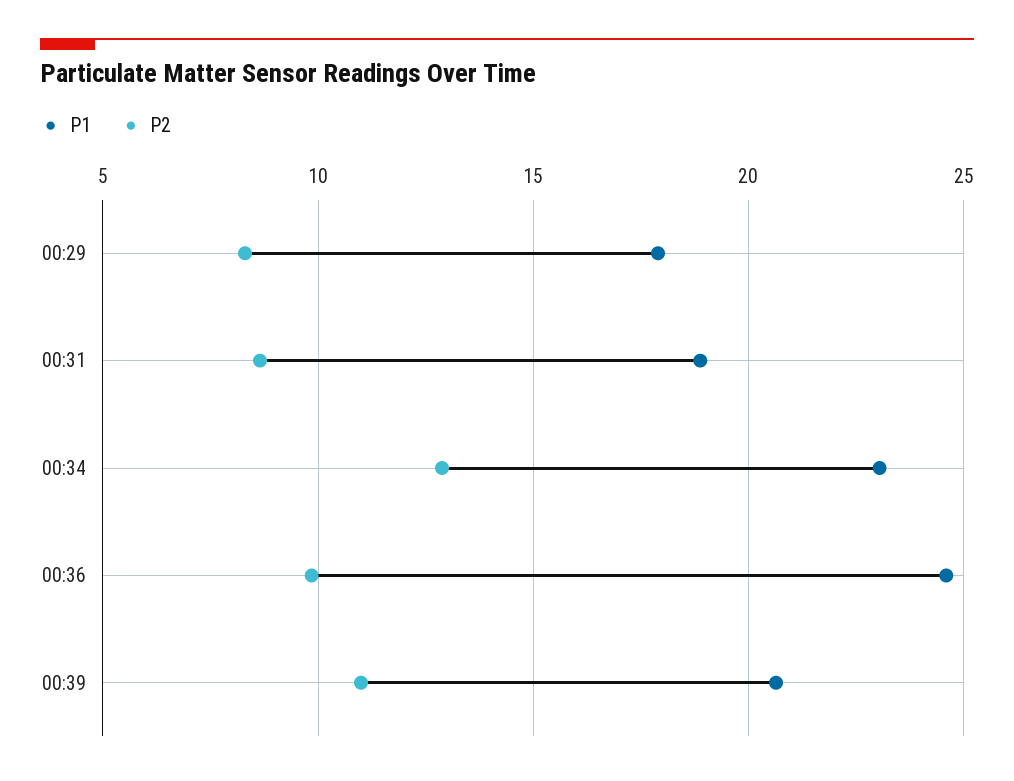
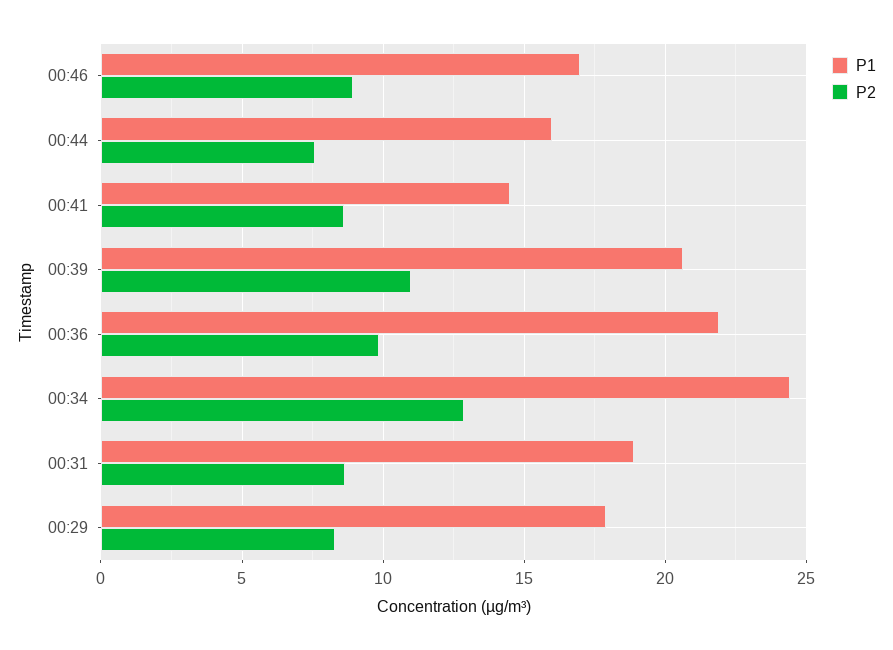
P1, 00:34: 23 -> 24.5
P1, 00:36: 24.5 -> 22
P1, 00:46: none -> 17
P2, 00:46: none -> 9
P1, 00:44: none -> 16
P2, 00:44: none -> 7.5
P1, 00:41: none -> 14.5
P2, 00:41: none -> 8.5

